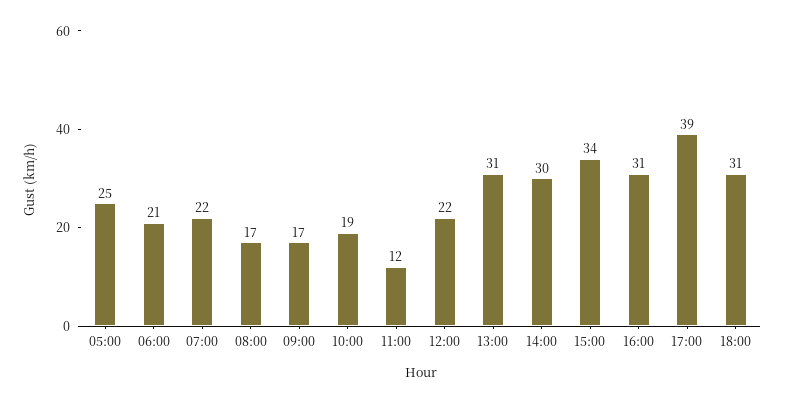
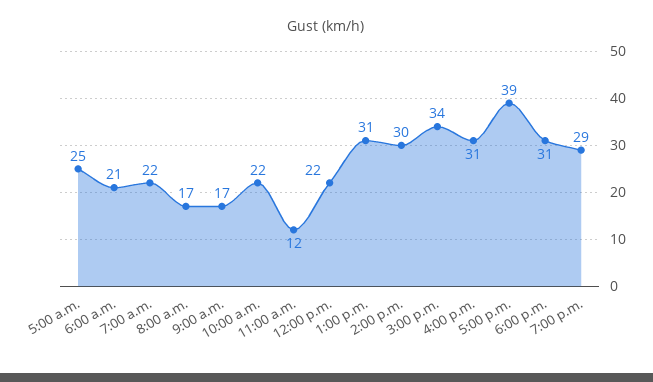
10:00: 19 -> 22
7:00 p.m.: none -> 29

